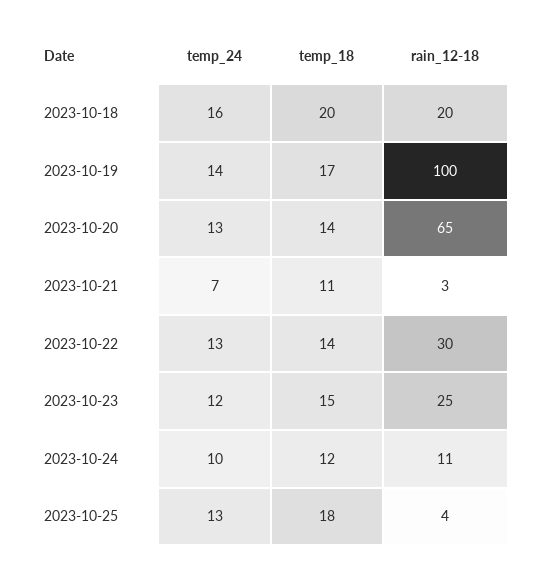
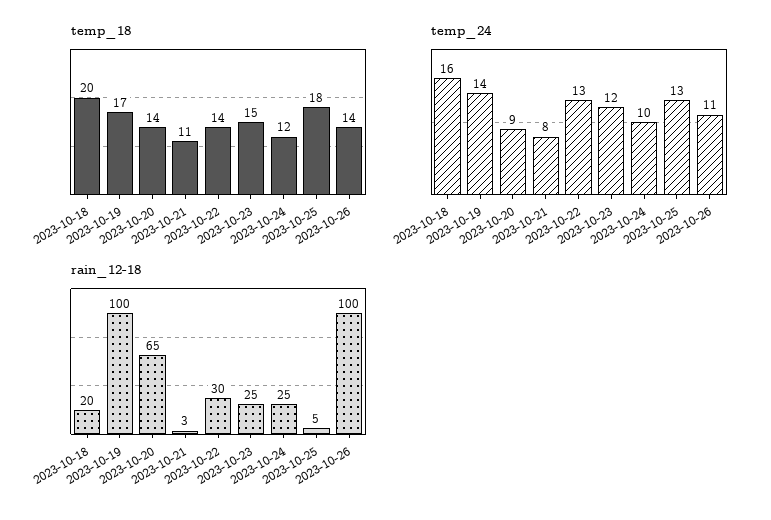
temp_24, 2023-10-20: 13 -> 9
temp_24, 2023-10-21: 7 -> 8
rain_12-18, 2023-10-24: 11 -> 25
rain_12-18, 2023-10-25: 4 -> 5
temp_18, 2023-10-26: none -> 14
temp_24, 2023-10-26: none -> 11
rain_12-18, 2023-10-26: none -> 100

